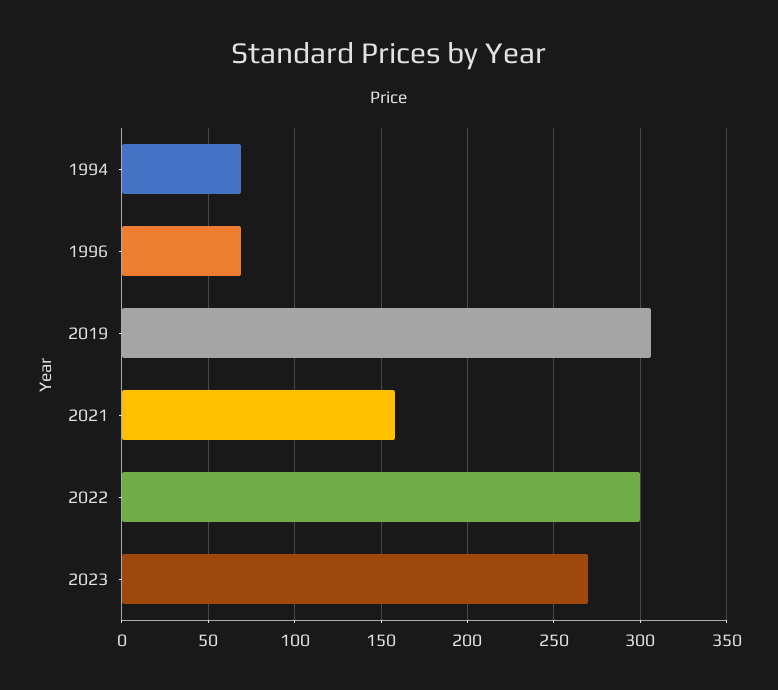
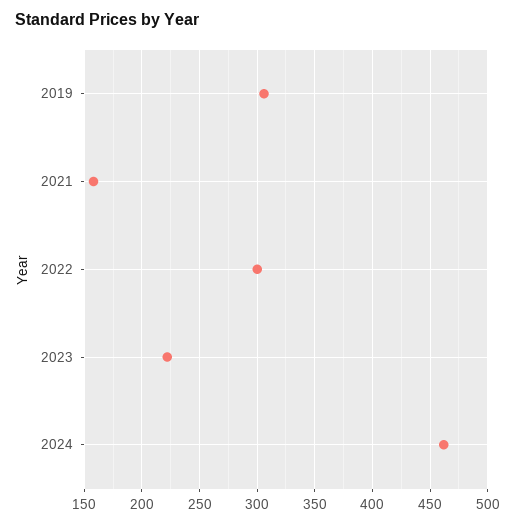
1994: 70 -> none
1996: 70 -> none
2023: 270 -> 220
2024: none -> 460

